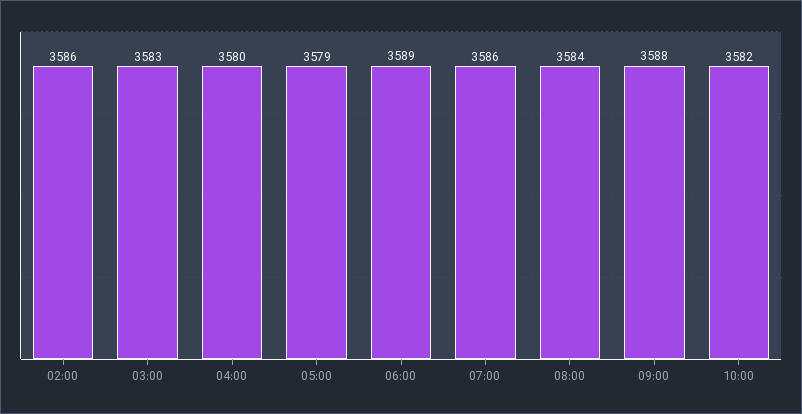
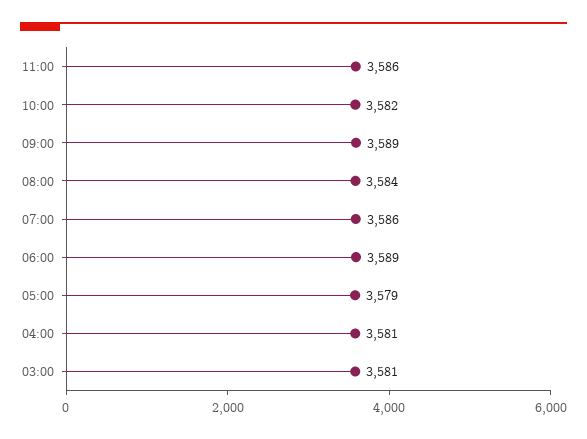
02:00: 3586 -> none
03:00: 3583 -> 3581
04:00: 3580 -> 3581
09:00: 3588 -> 3589
11:00: none -> 3586

